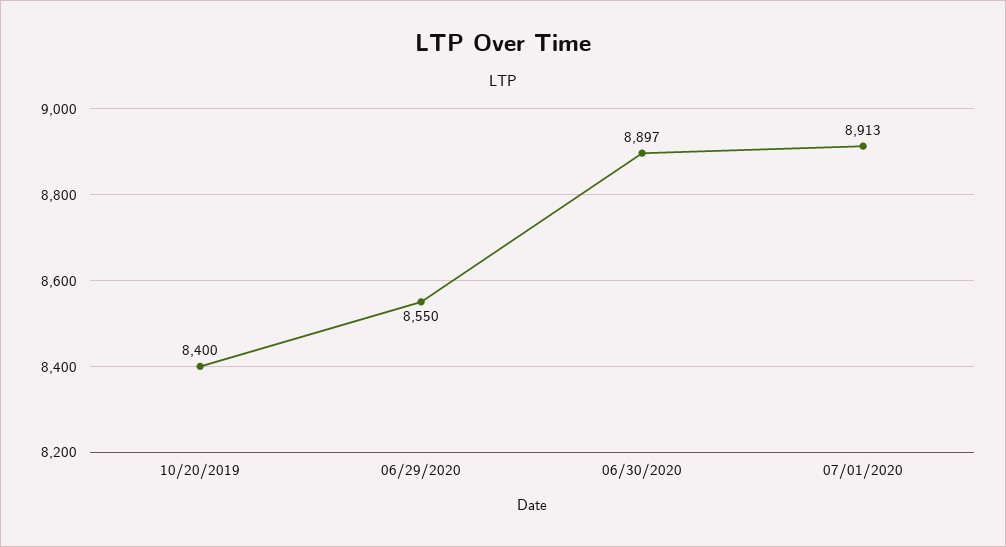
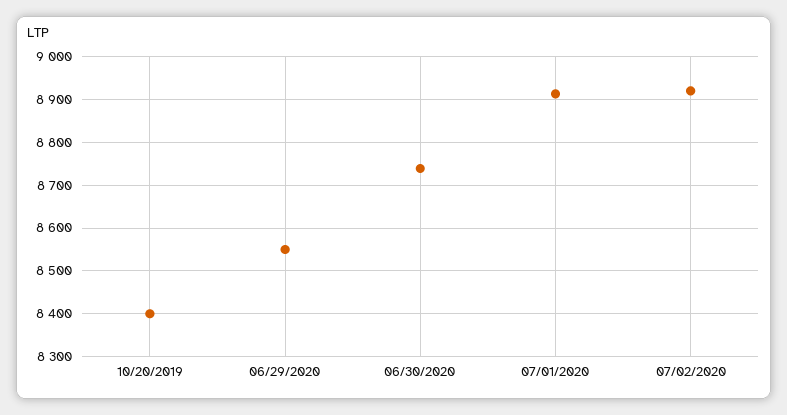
06/30/2020: 8897 -> 8740
07/02/2020: none -> 8920

